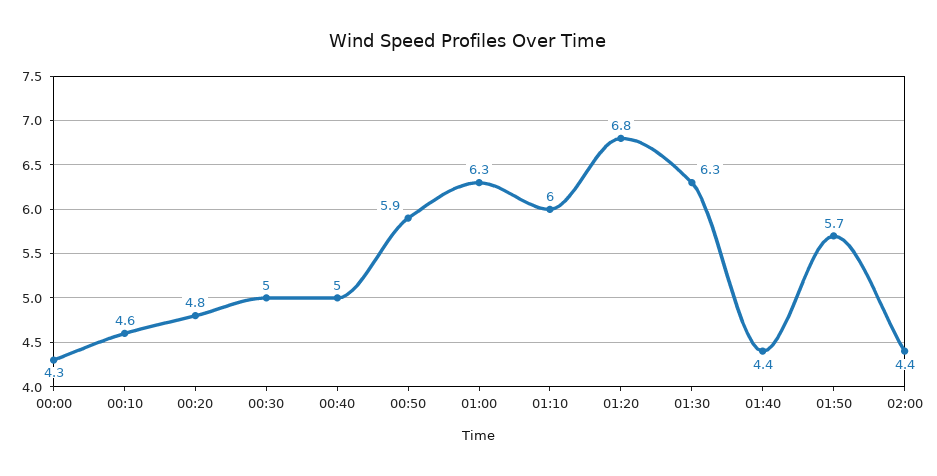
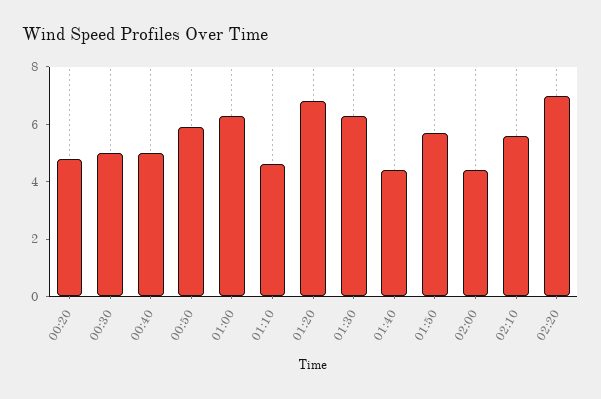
00:00: 4.3 -> none
00:10: 4.6 -> none
01:10: 6 -> 4.5
02:10: none -> 5.5
02:20: none -> 7

